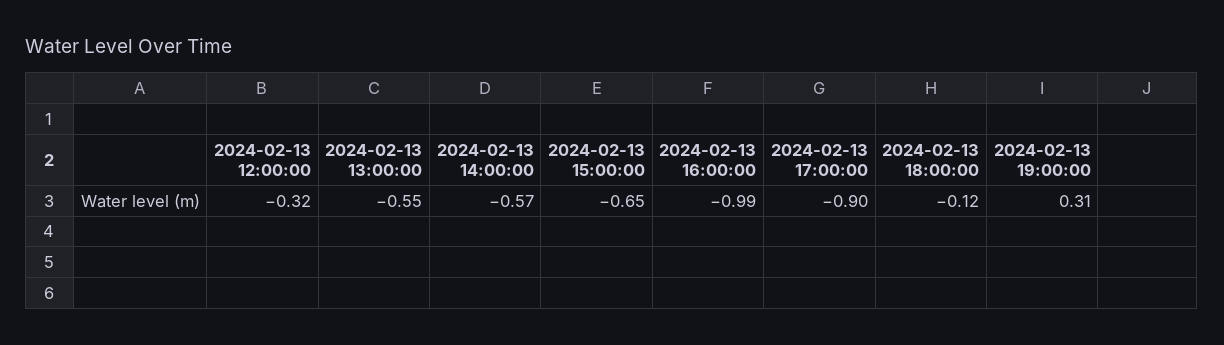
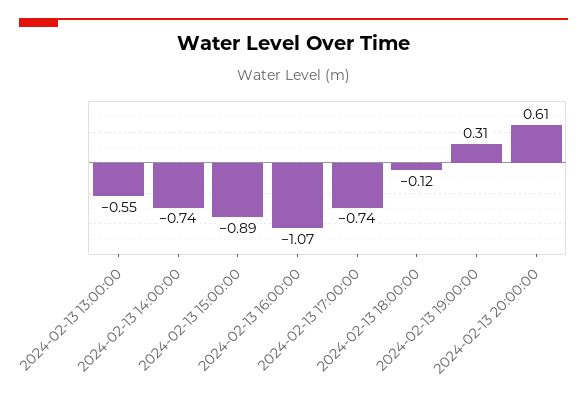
2024-02-13 12:00:00: -0.32 -> none
2024-02-13 14:00:00: -0.57 -> -0.74
2024-02-13 15:00:00: -0.65 -> -0.89
2024-02-13 16:00:00: -0.99 -> -1.07
2024-02-13 17:00:00: -0.9 -> -0.74
2024-02-13 20:00:00: none -> 0.61

